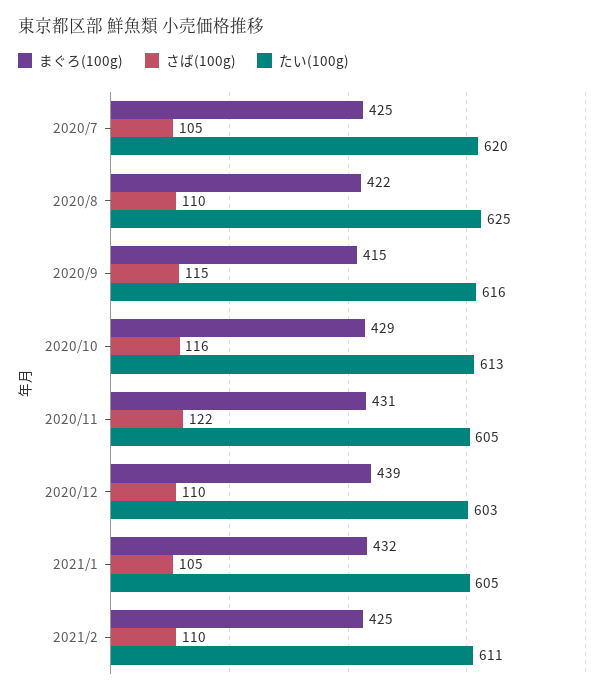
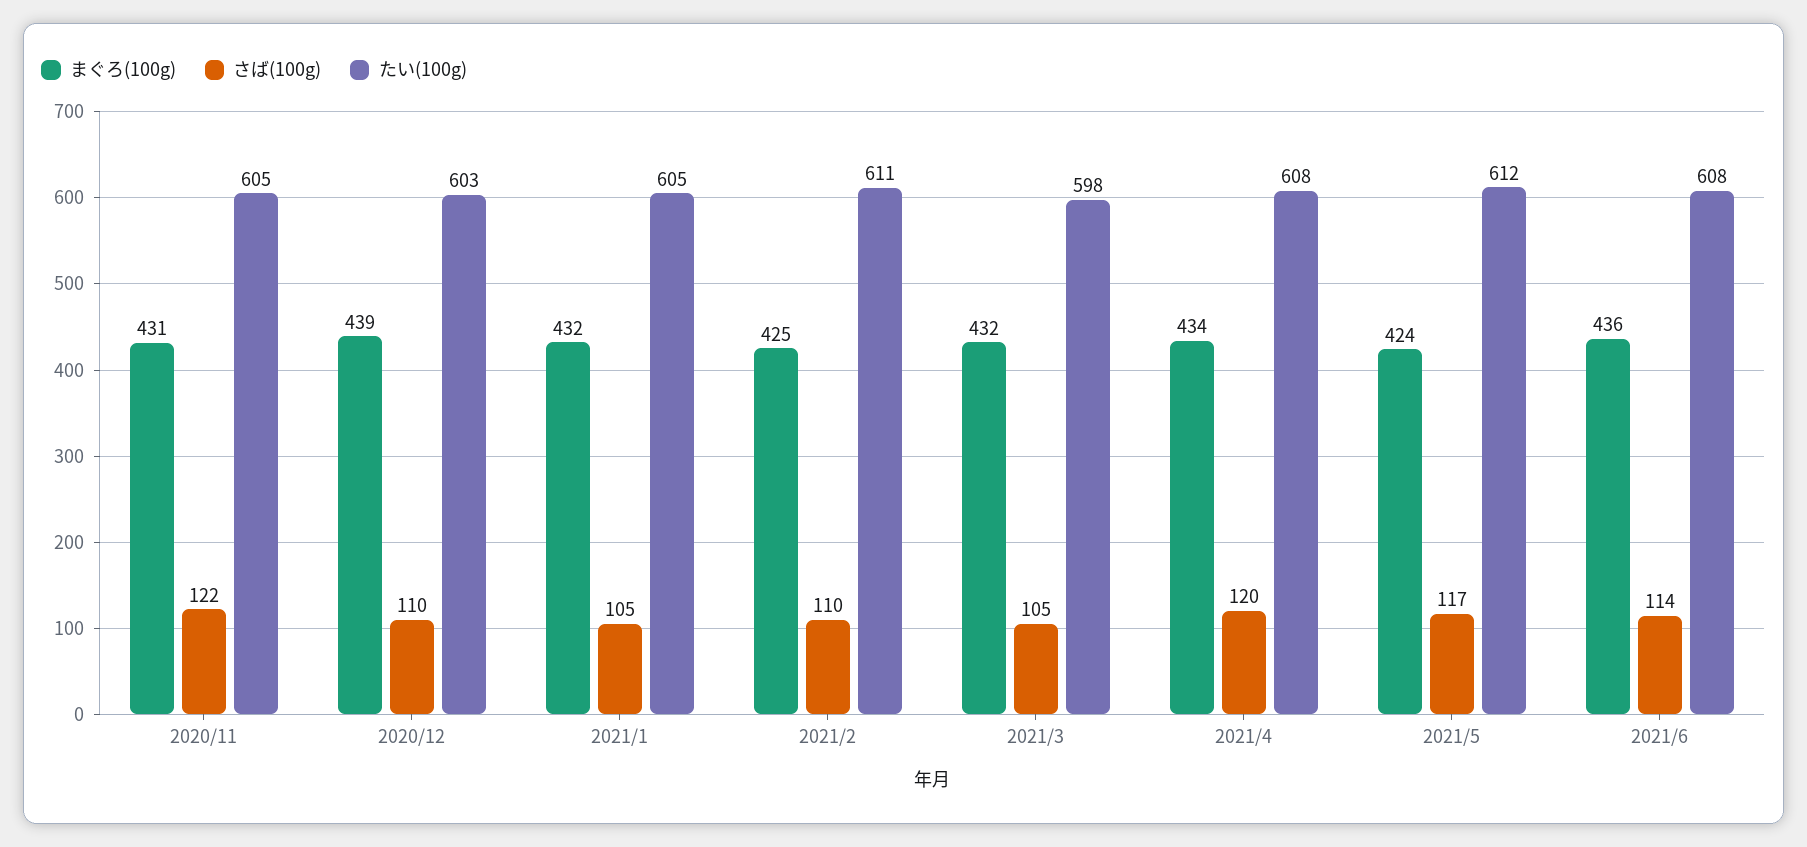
まぐろ(100g), 2020/7: 425 -> none
さば(100g), 2020/7: 105 -> none
たい(100g), 2020/7: 620 -> none
まぐろ(100g), 2020/8: 422 -> none
さば(100g), 2020/8: 110 -> none
たい(100g), 2020/8: 625 -> none
まぐろ(100g), 2020/9: 415 -> none
さば(100g), 2020/9: 115 -> none
たい(100g), 2020/9: 616 -> none
まぐろ(100g), 2020/10: 429 -> none
さば(100g), 2020/10: 116 -> none
たい(100g), 2020/10: 613 -> none
まぐろ(100g), 2021/3: none -> 432
さば(100g), 2021/3: none -> 105
たい(100g), 2021/3: none -> 598
まぐろ(100g), 2021/4: none -> 434
さば(100g), 2021/4: none -> 120
たい(100g), 2021/4: none -> 608
まぐろ(100g), 2021/5: none -> 424
さば(100g), 2021/5: none -> 117
たい(100g), 2021/5: none -> 612
まぐろ(100g), 2021/6: none -> 436
さば(100g), 2021/6: none -> 114
たい(100g), 2021/6: none -> 608

